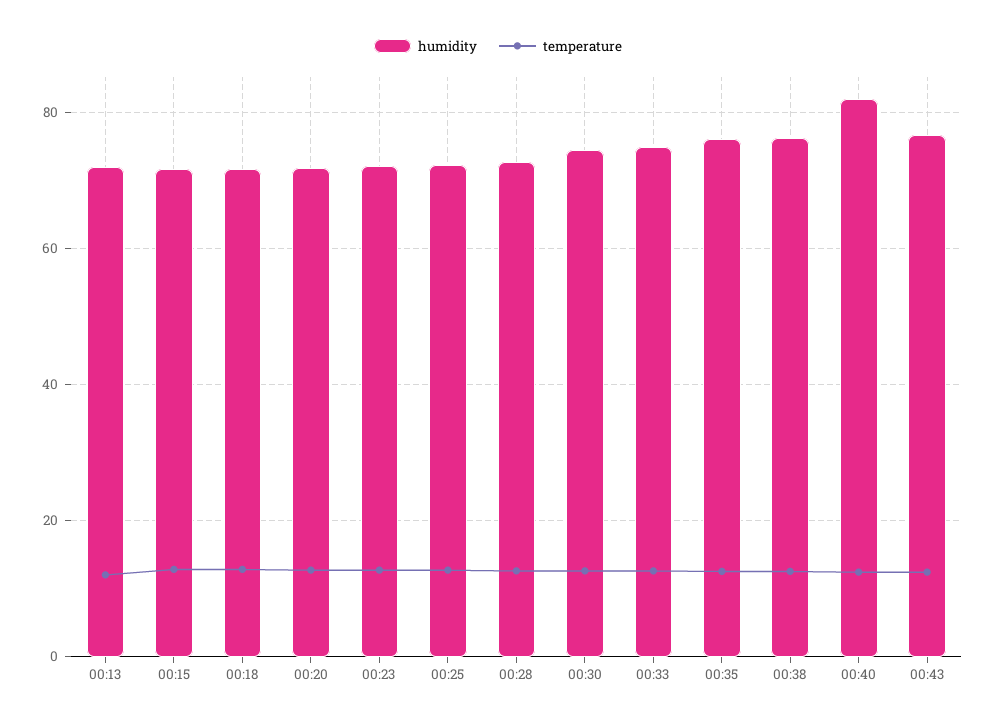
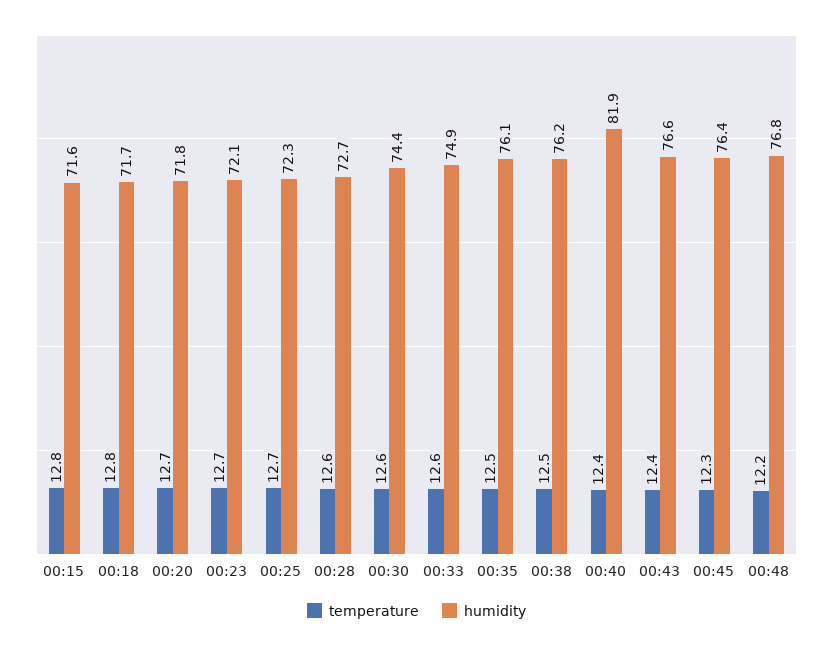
humidity, 00:13: 72 -> none
temperature, 00:13: 12 -> none
temperature, 00:45: none -> 12.3
humidity, 00:45: none -> 76.4
temperature, 00:48: none -> 12.2
humidity, 00:48: none -> 76.8

